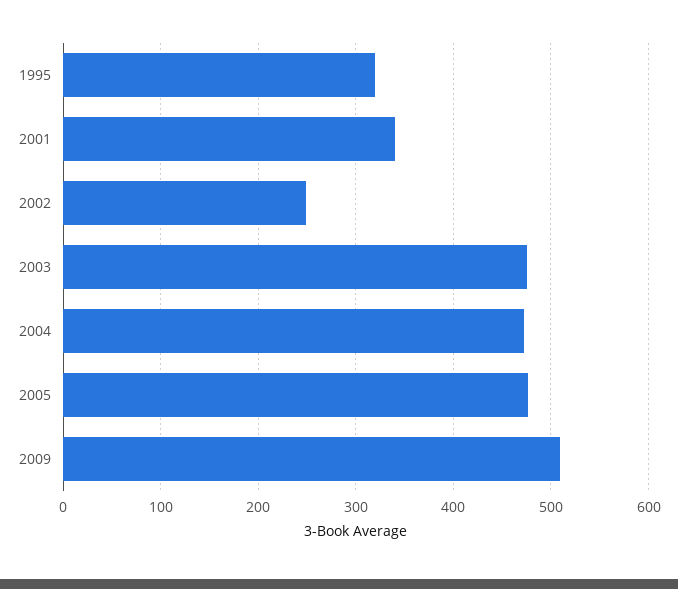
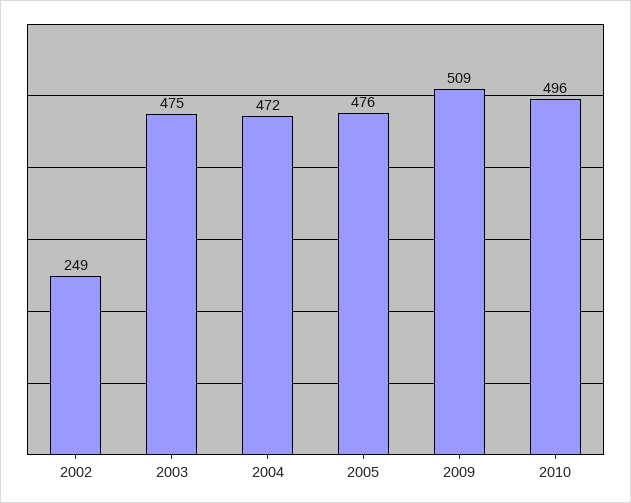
1995: 320 -> none
2001: 340 -> none
2010: none -> 496

